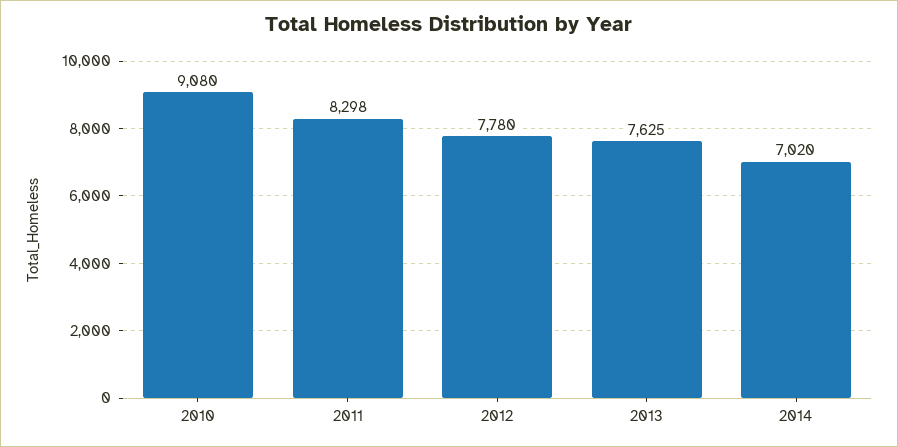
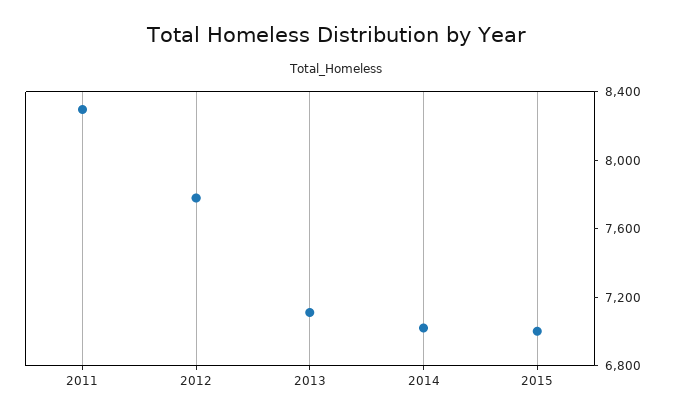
2010: 9080 -> none
2013: 7625 -> 7100
2015: none -> 7000

